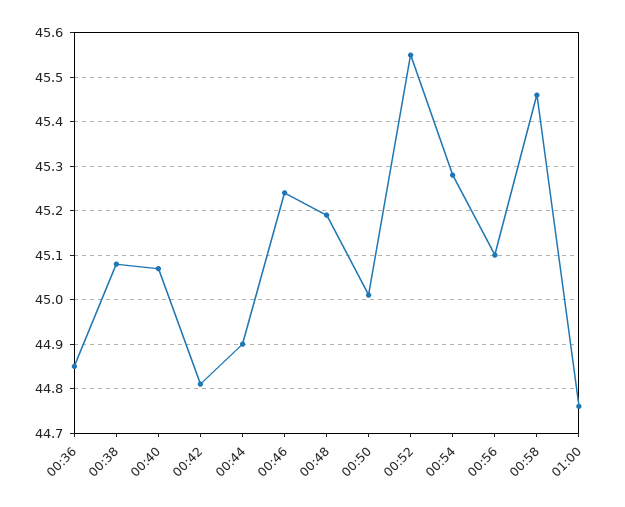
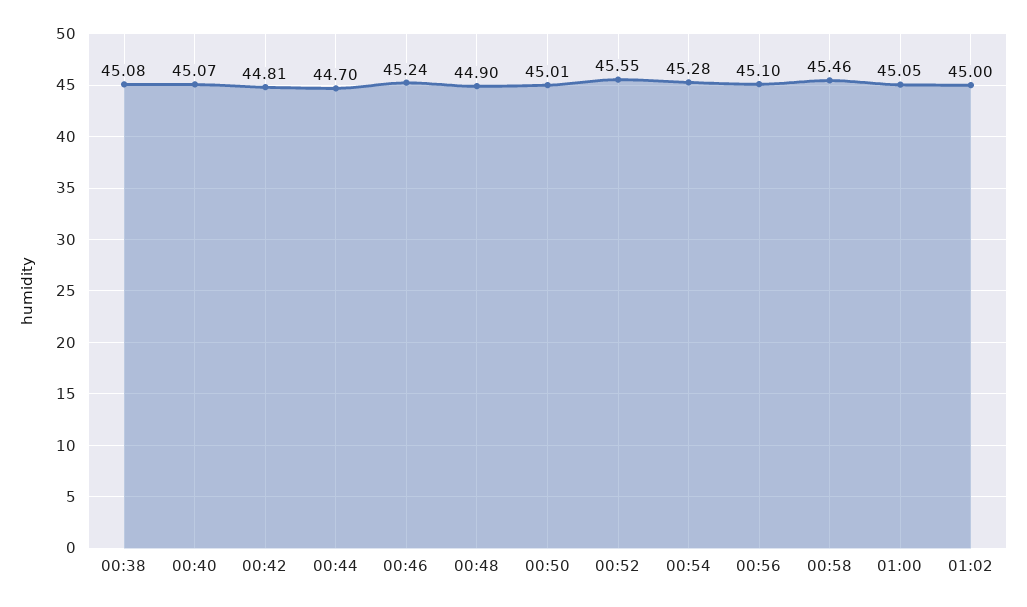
00:36: 44.85 -> none
00:44: 44.9 -> 44.7
00:48: 45.2 -> 44.9
01:00: 44.75 -> 45.05
01:02: none -> 45

